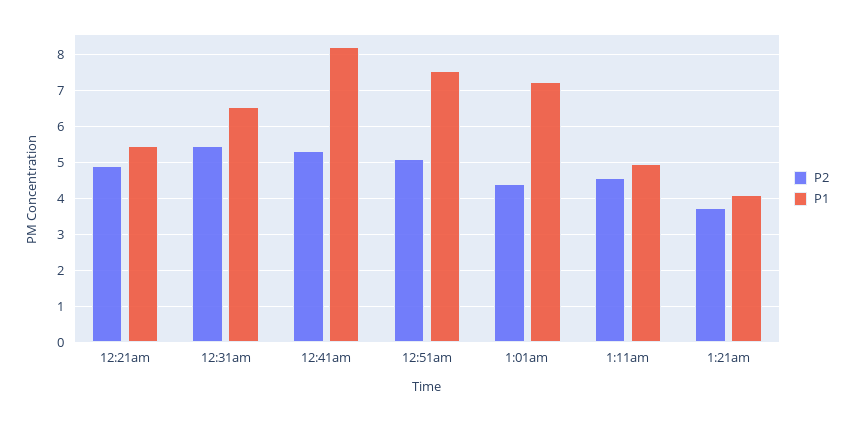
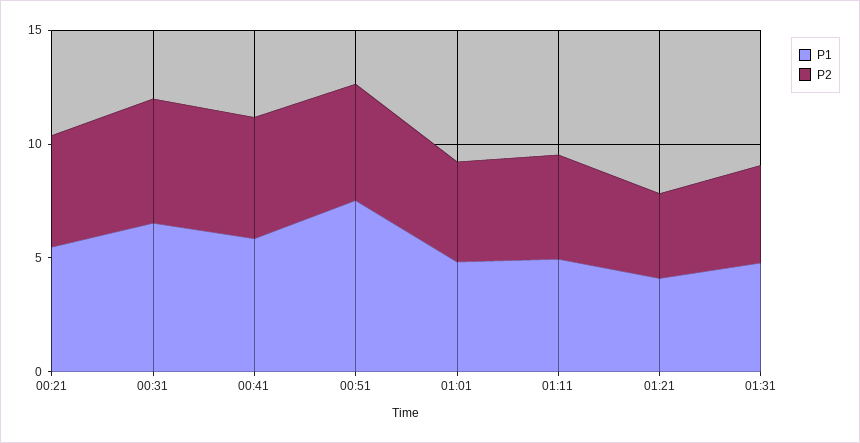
P1, 12:41am: 8.2 -> 6
P1, 1:01am: 7.2 -> 5
P1, 01:31: none -> 5
P2, 01:31: none -> 4

